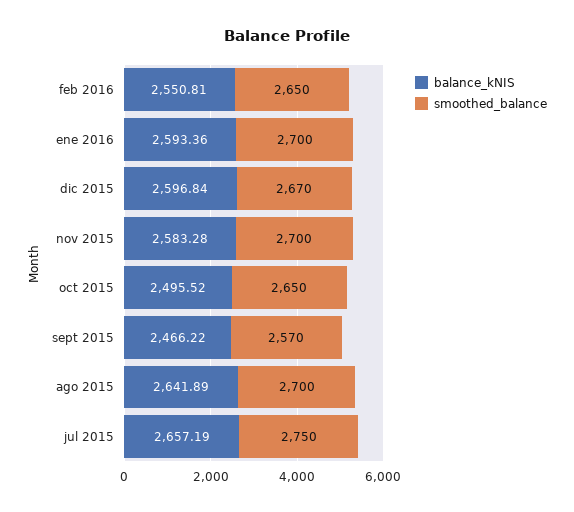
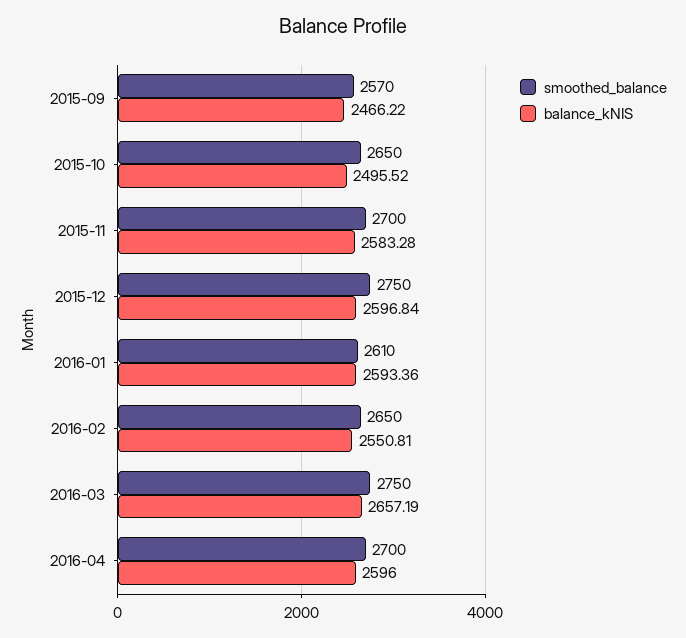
smoothed_balance, ene 2016: 2700 -> 2610
smoothed_balance, dic 2015: 2670 -> 2750
balance_kNIS, ago 2015: 2641.89 -> none
smoothed_balance, ago 2015: 2700 -> none
balance_kNIS, jul 2015: 2657.19 -> none
smoothed_balance, jul 2015: 2750 -> none
smoothed_balance, 2016-03: none -> 2750
balance_kNIS, 2016-03: none -> 2657.19
smoothed_balance, 2016-04: none -> 2700
balance_kNIS, 2016-04: none -> 2596

